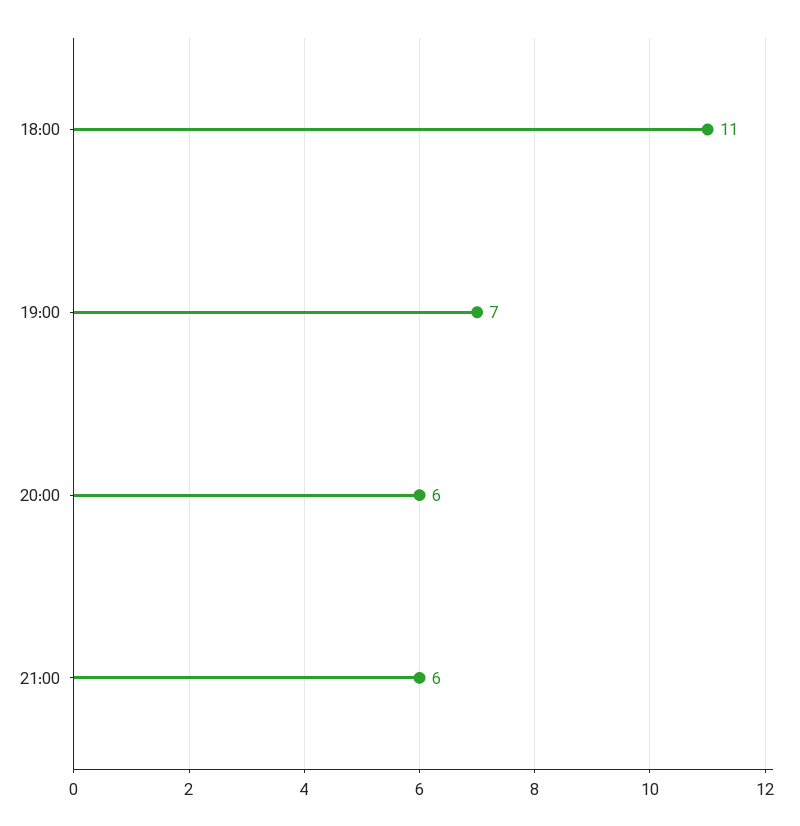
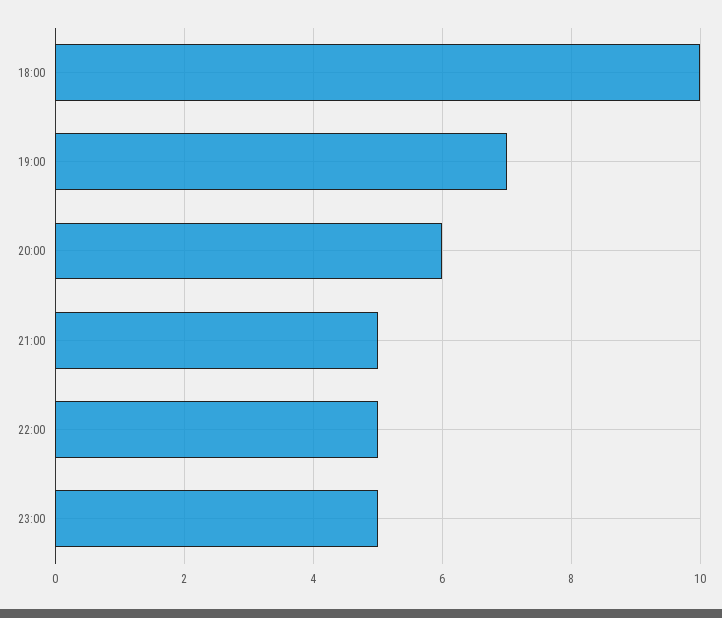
18:00: 11 -> 10
21:00: 6 -> 5
22:00: none -> 5
23:00: none -> 5

